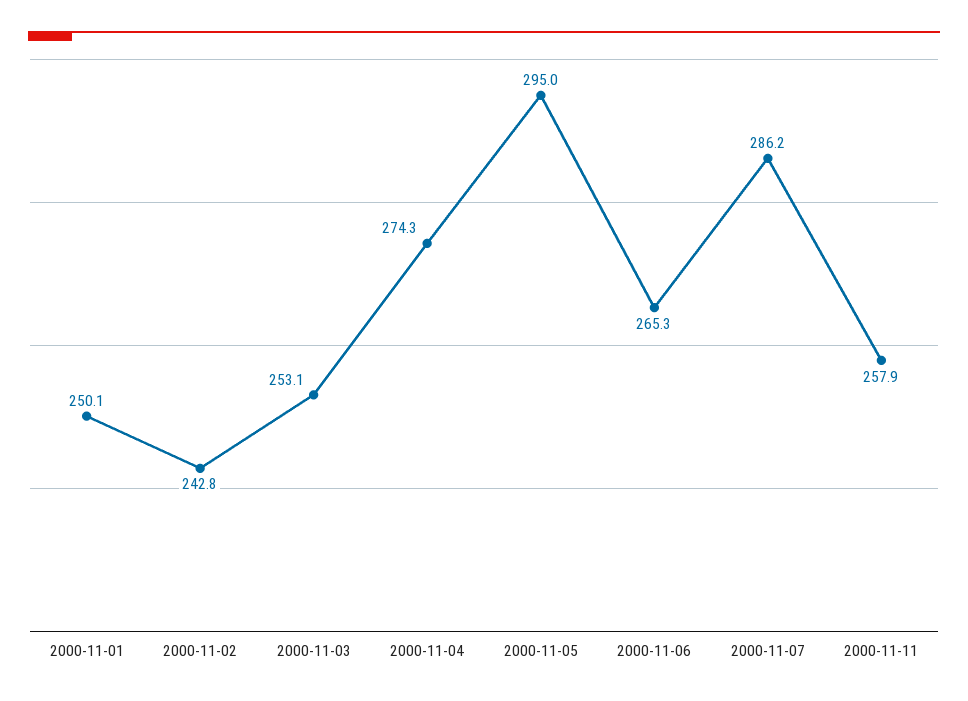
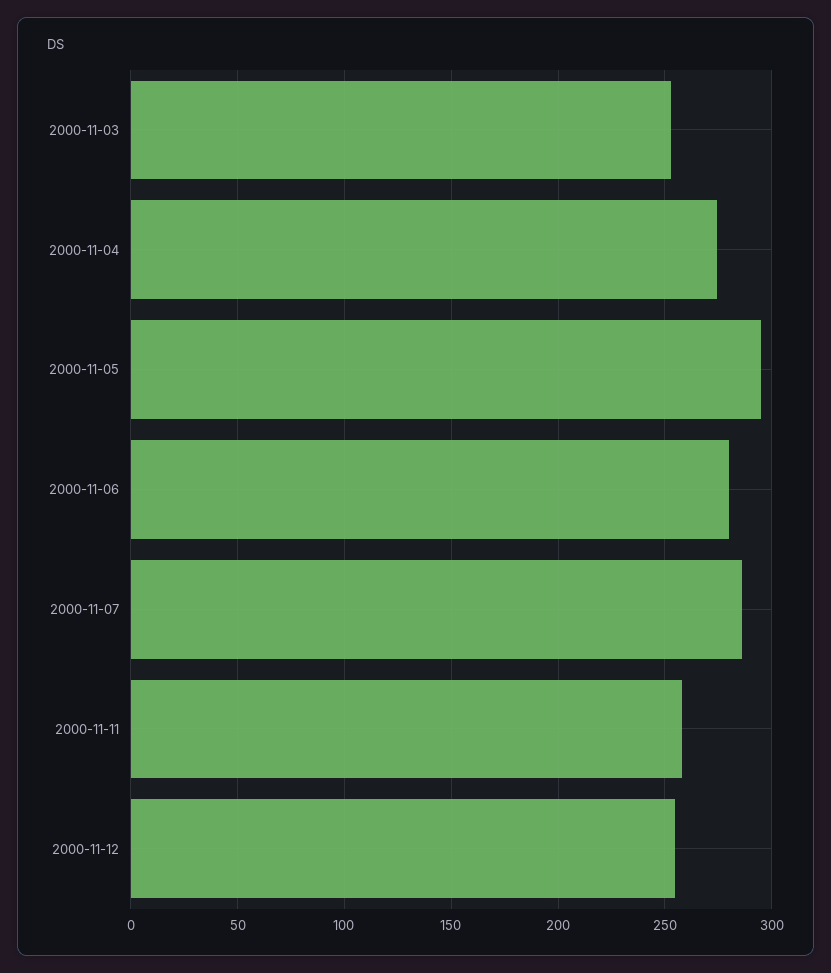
2000-11-01: 250.1 -> none
2000-11-02: 242.8 -> none
2000-11-06: 265.3 -> 280
2000-11-12: none -> 255

